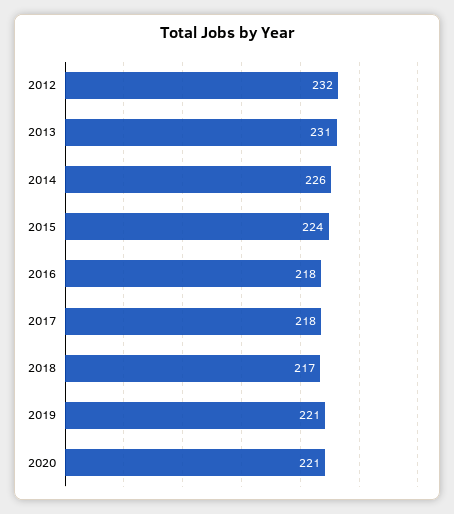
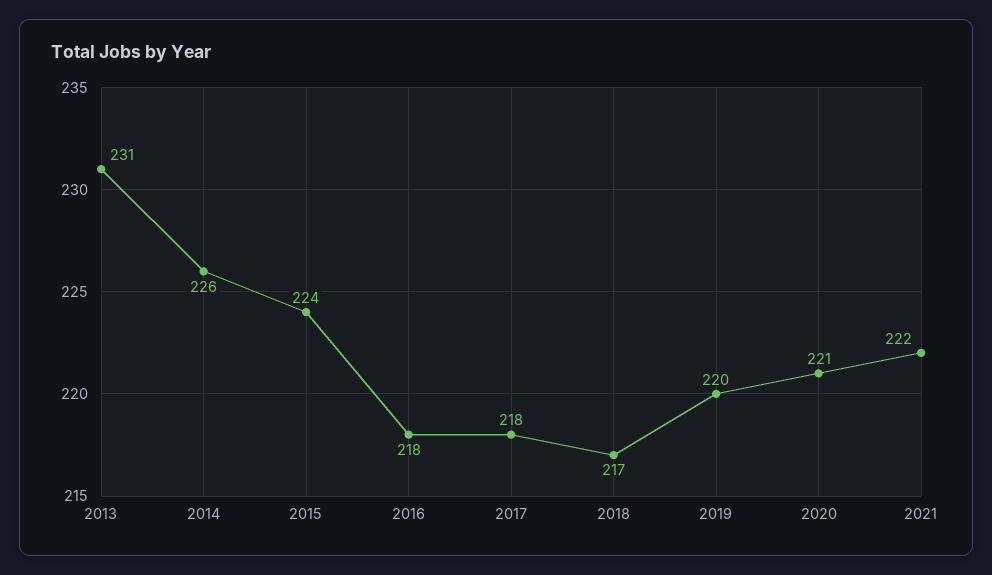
2012: 232 -> none
2019: 221 -> 220
2021: none -> 222

